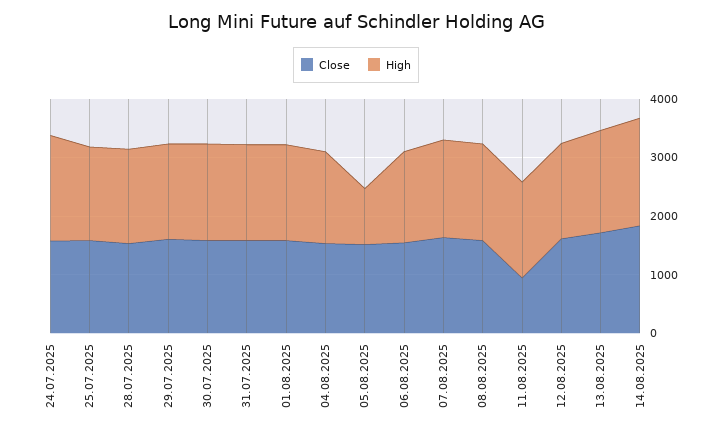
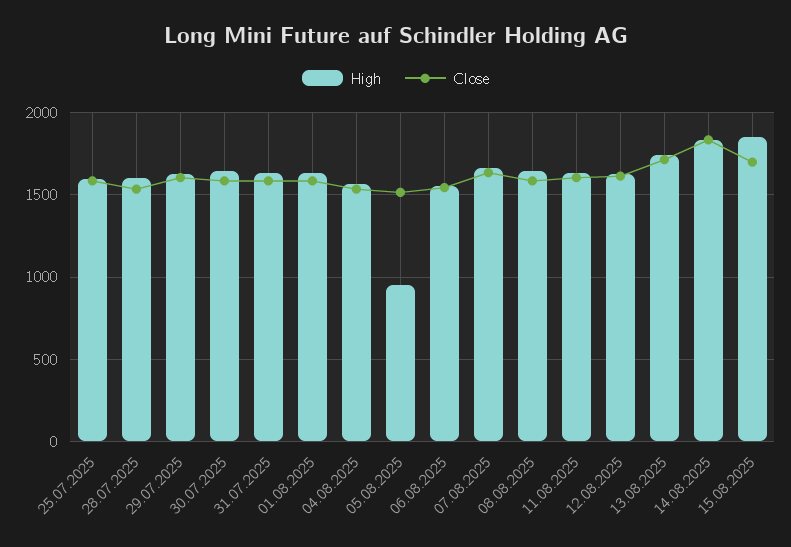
Close, 24.07.2025: 1600 -> none
High, 24.07.2025: 1800 -> none
Close, 11.08.2025: 1000 -> 1600
High, 15.08.2025: none -> 1850
Close, 15.08.2025: none -> 1700

